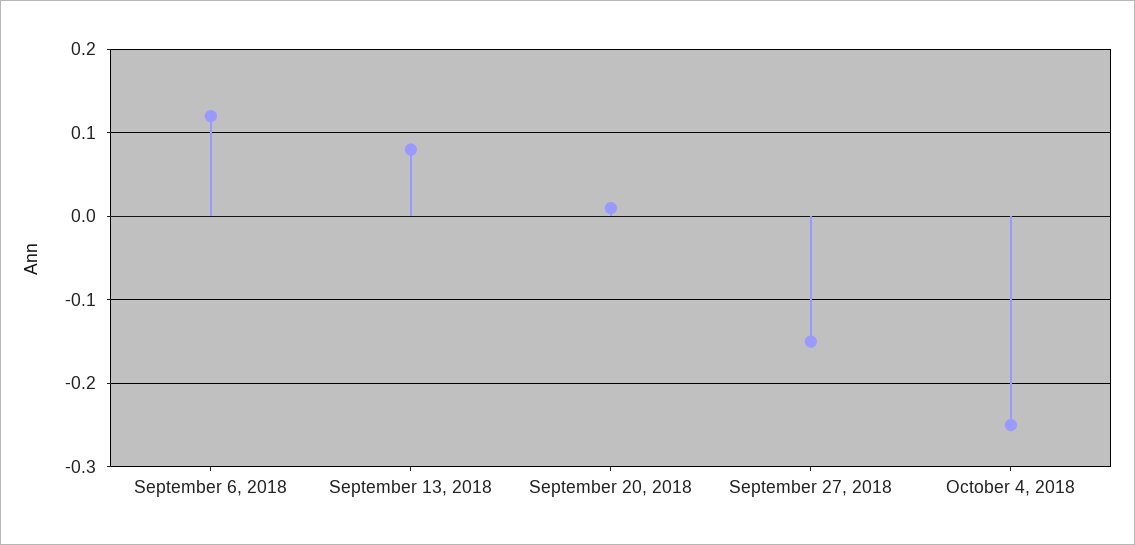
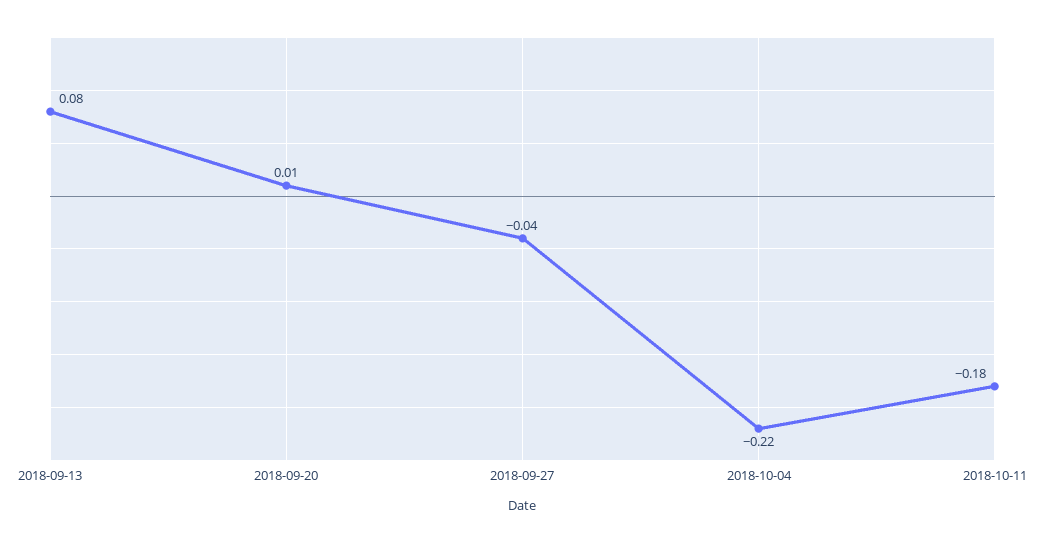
September 6, 2018: 0.12 -> none
September 27, 2018: -0.15 -> -0.04
October 4, 2018: -0.25 -> -0.22
2018-10-11: none -> -0.18

